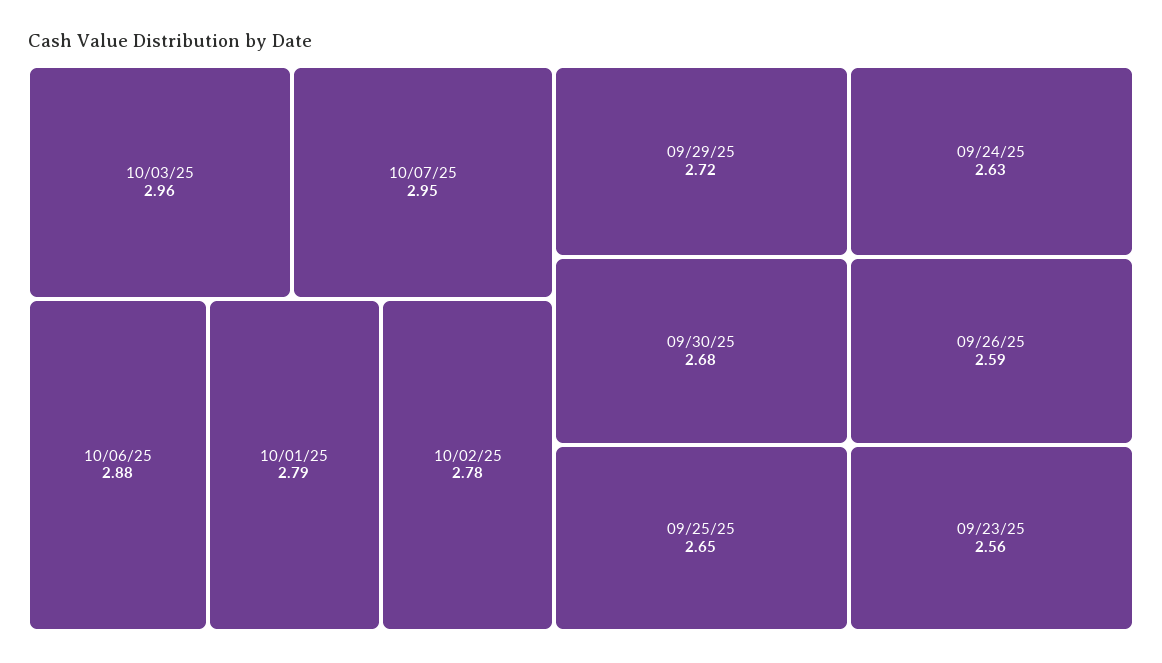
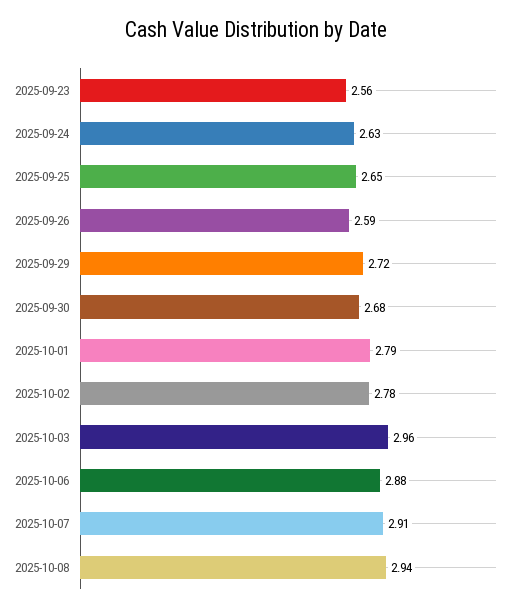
10/07/25: 2.95 -> 2.91
2025-10-08: none -> 2.94

